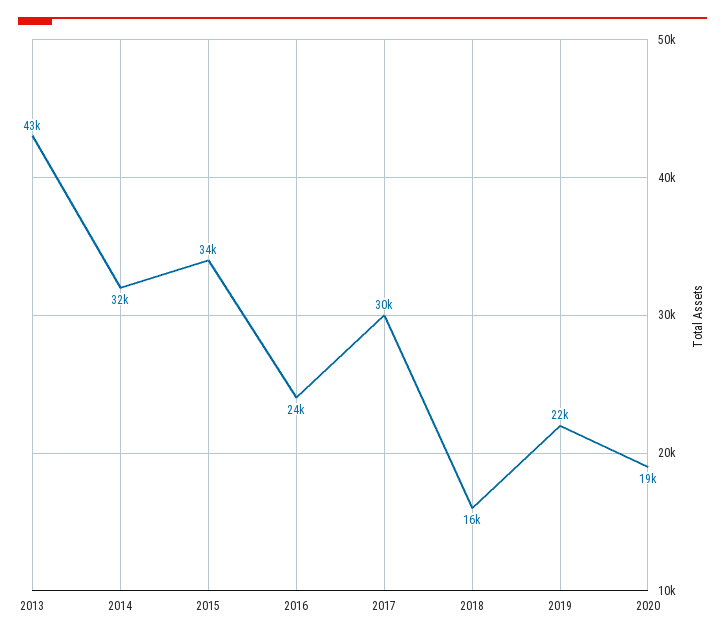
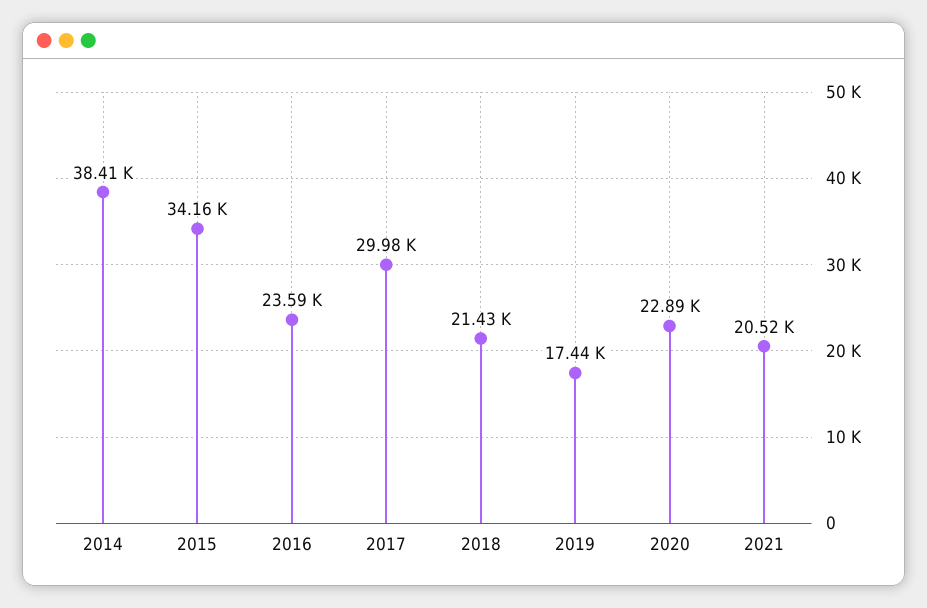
2013: 43000 -> none
2014: 32000 -> 38410
2018: 16000 -> 21430
2019: 22000 -> 17440
2020: 19000 -> 22890
2021: none -> 20520

